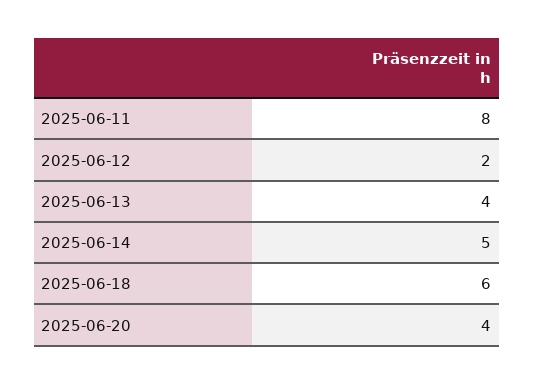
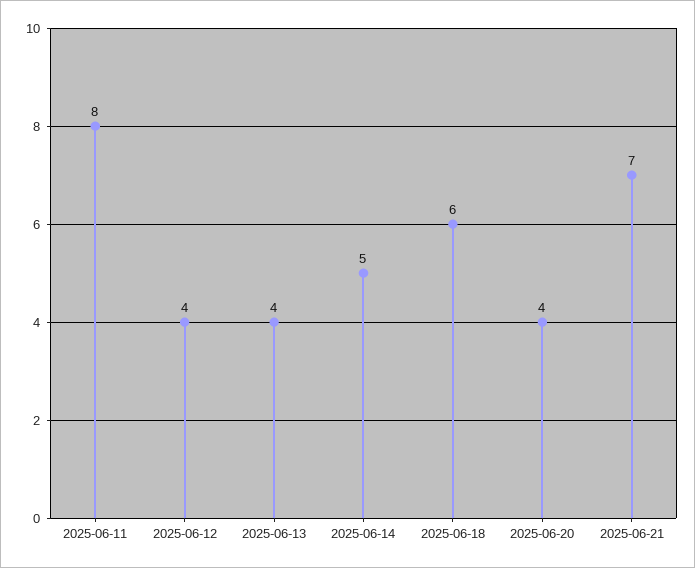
2025-06-12: 2 -> 4
2025-06-21: none -> 7

